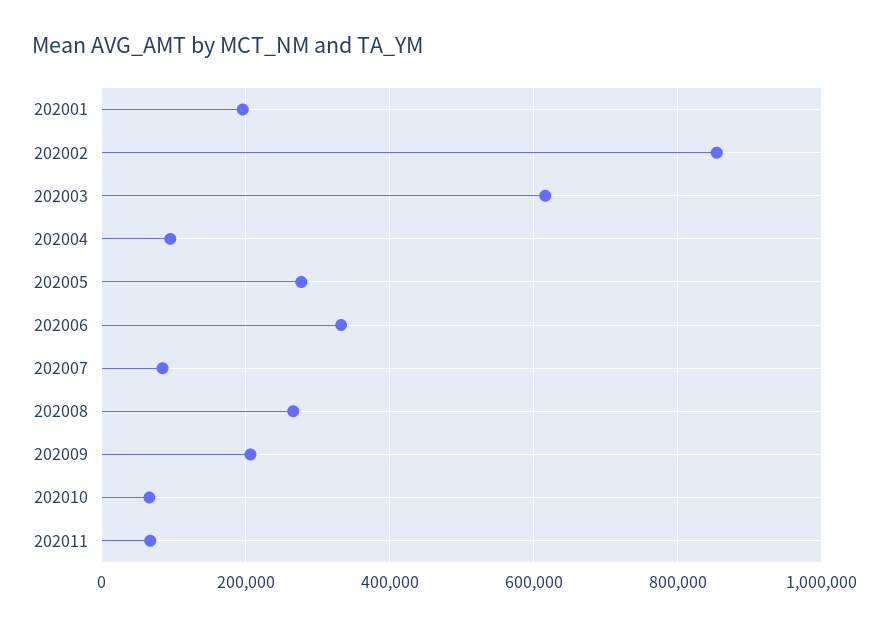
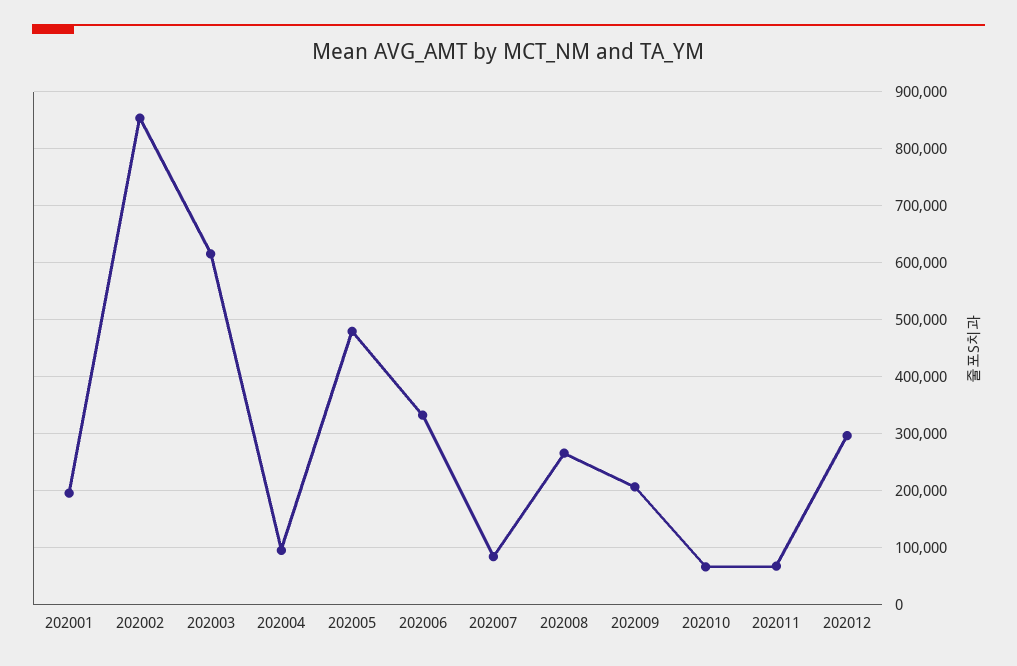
202005: 280000 -> 480000
202012: none -> 300000

